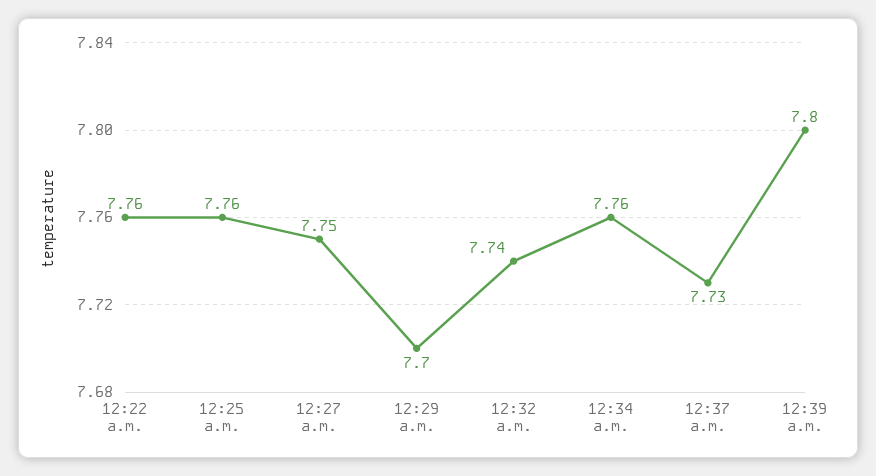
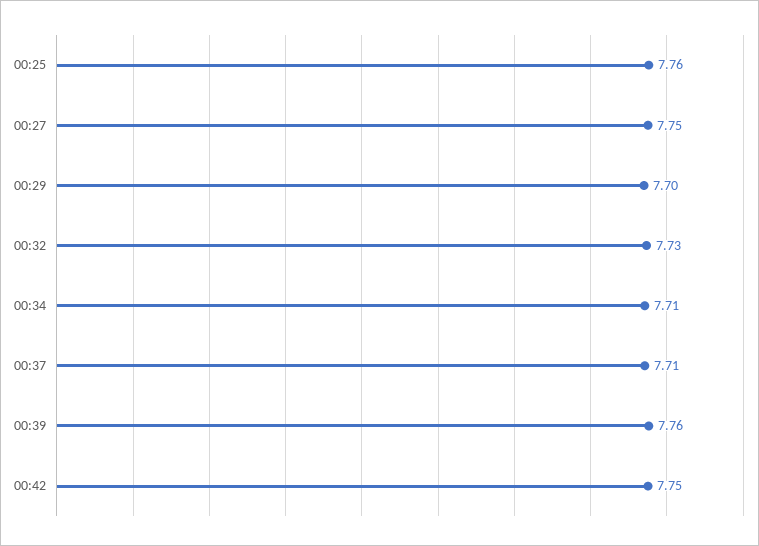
12:22 a.m.: 7.76 -> none
12:32 a.m.: 7.74 -> 7.73
12:34 a.m.: 7.76 -> 7.71
12:37 a.m.: 7.73 -> 7.71
12:39 a.m.: 7.8 -> 7.76
00:42: none -> 7.75

